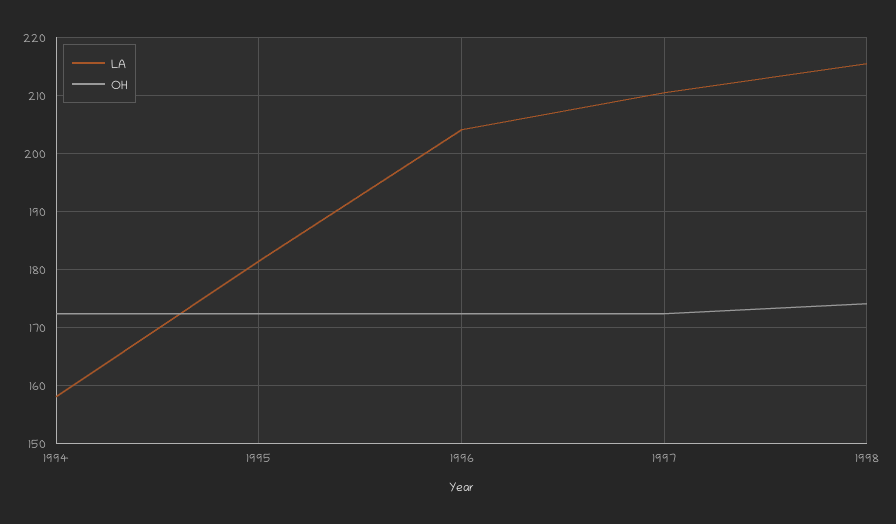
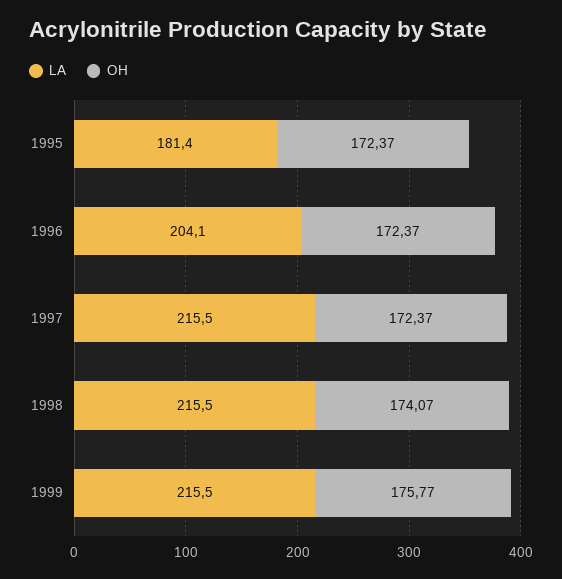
LA, 1994: 158 -> none
OH, 1994: 172 -> none
LA, 1997: 210 -> 215.5
LA, 1999: none -> 215.5
OH, 1999: none -> 175.77

